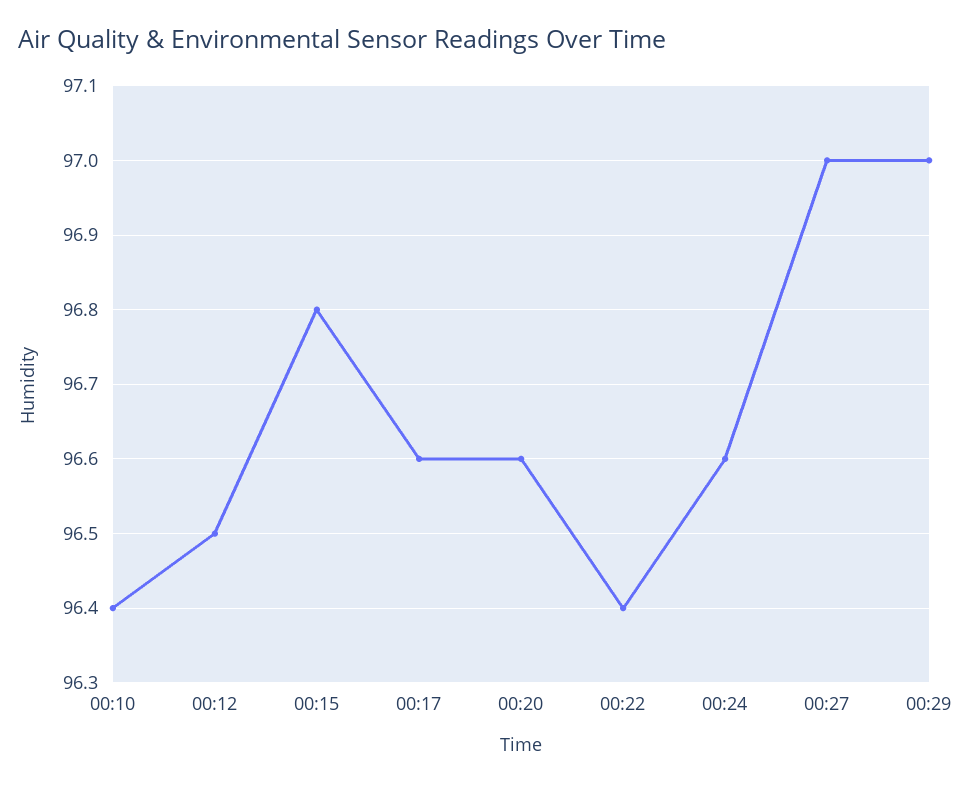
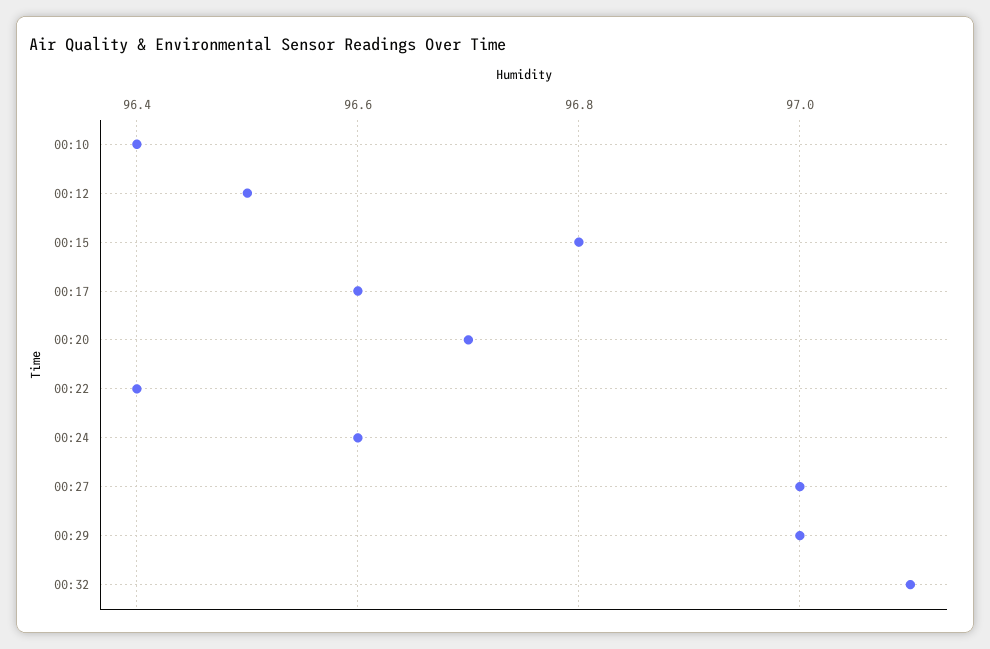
00:20: 96.6 -> 96.7
00:32: none -> 97.1

